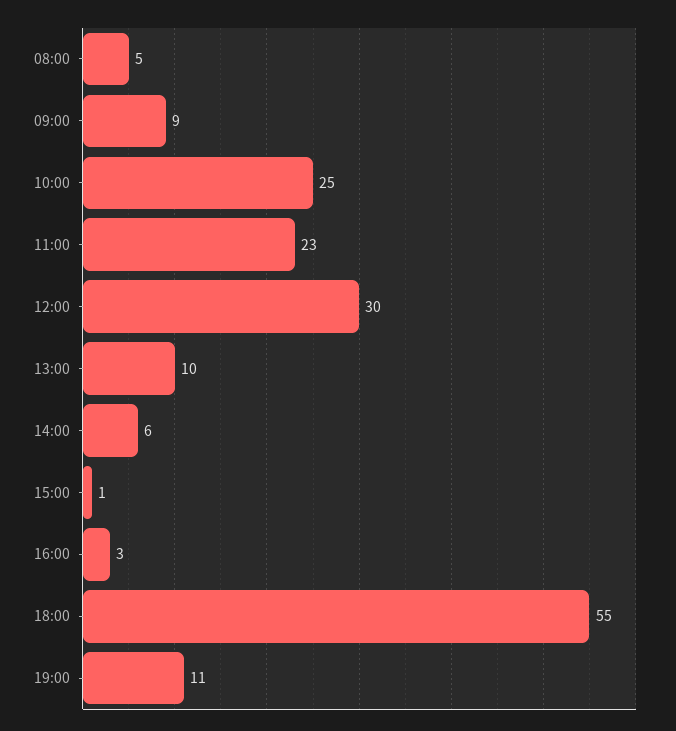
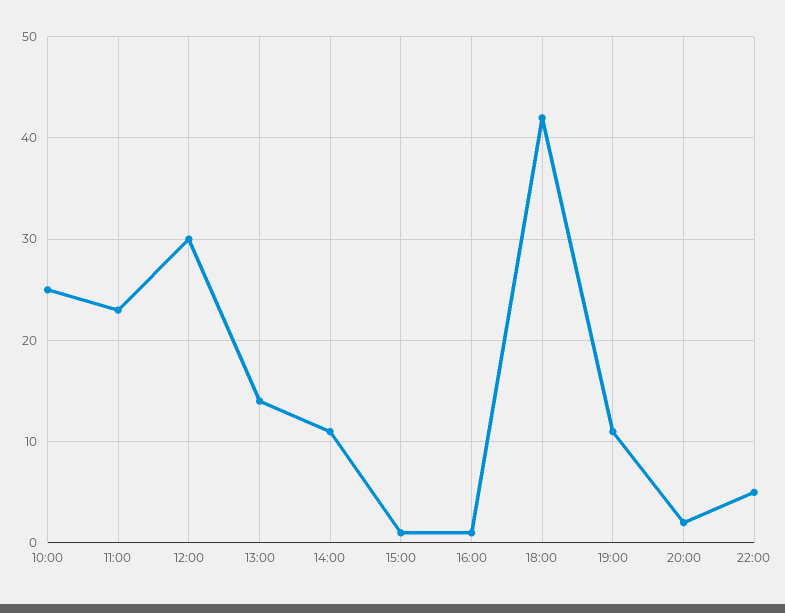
08:00: 5 -> none
09:00: 9 -> none
13:00: 10 -> 14
14:00: 6 -> 11
16:00: 3 -> 1
18:00: 55 -> 42
20:00: none -> 2
22:00: none -> 5

